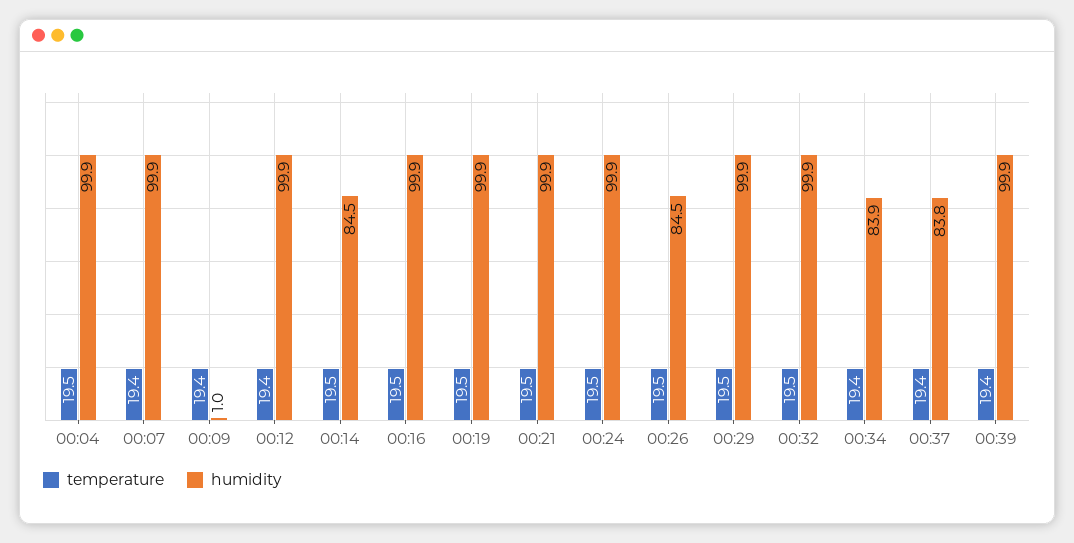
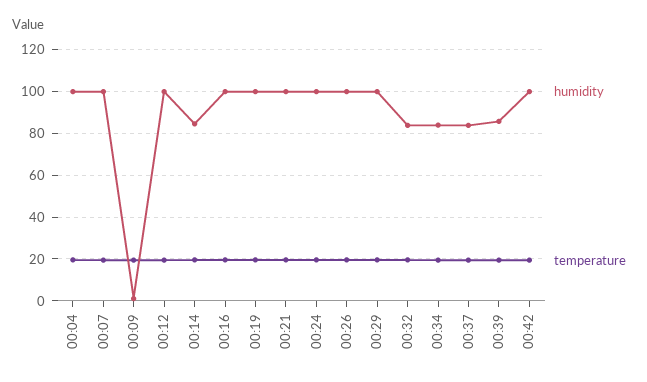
humidity, 00:26: 84.5 -> 100
humidity, 00:32: 99.9 -> 85
humidity, 00:39: 99.9 -> 85
humidity, 00:42: none -> 100
temperature, 00:42: none -> 20

